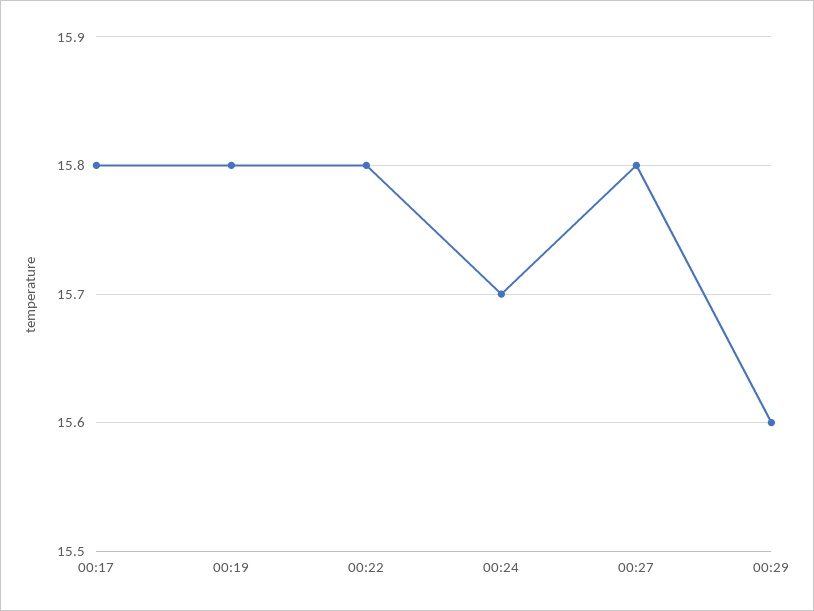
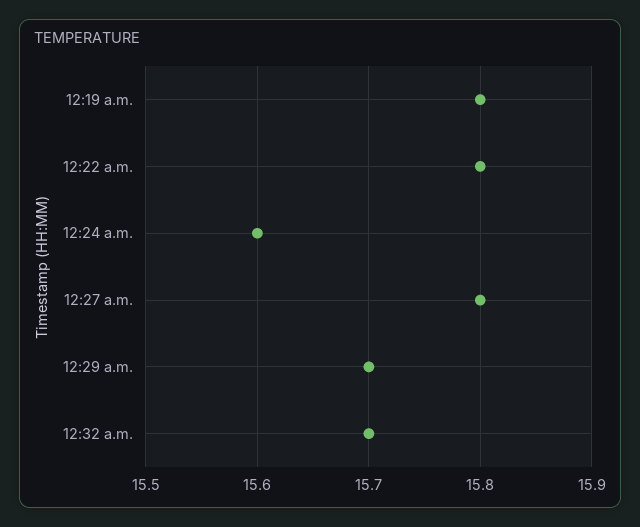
00:17: 15.8 -> none
00:24: 15.7 -> 15.6
00:29: 15.6 -> 15.7
12:32 a.m.: none -> 15.7

